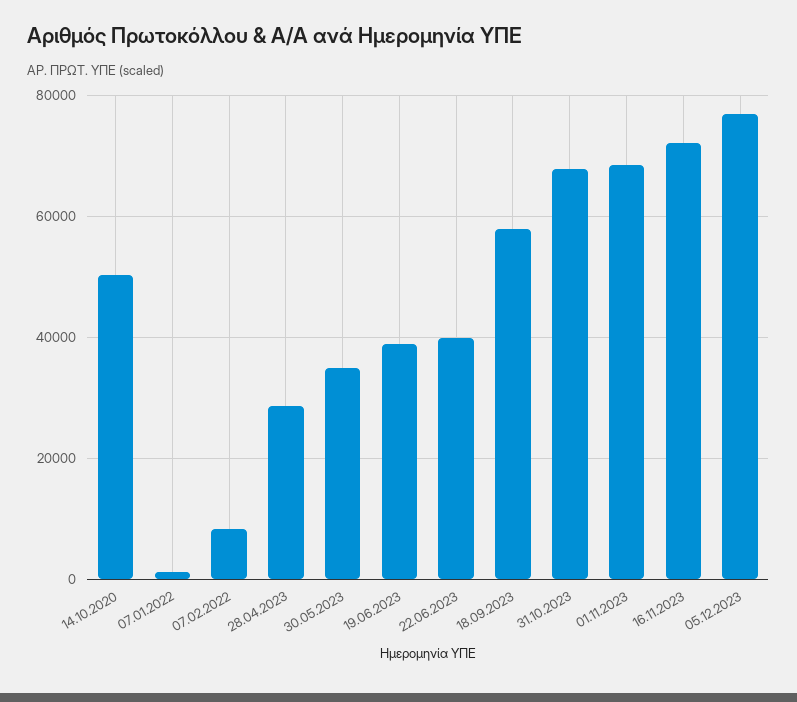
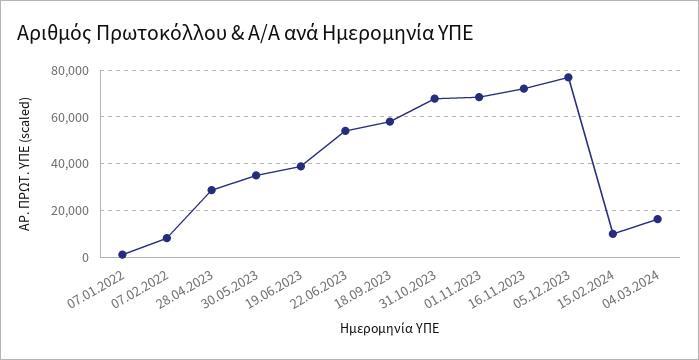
14.10.2020: 50000 -> none
22.06.2023: 40000 -> 55000
15.02.2024: none -> 10000
04.03.2024: none -> 15000

